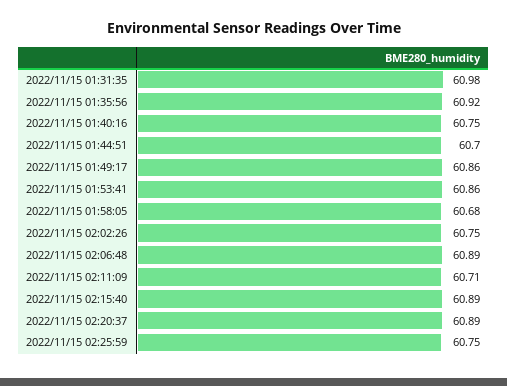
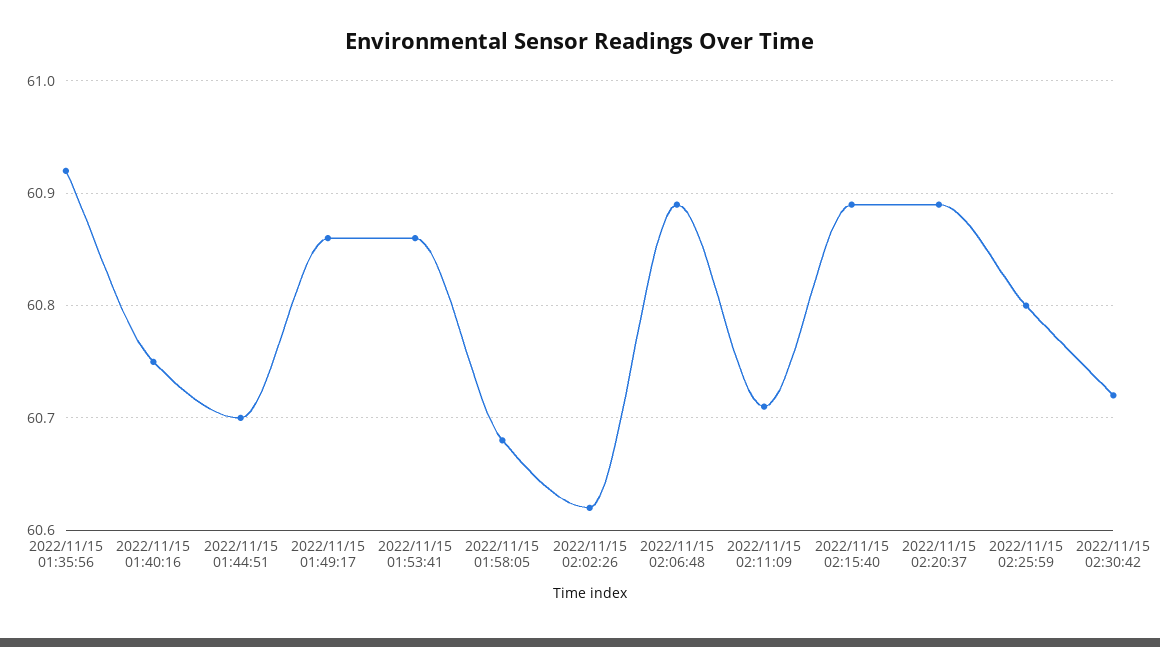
2022/11/15 01:31:35: 60.98 -> none
2022/11/15 02:02:26: 60.75 -> 60.62
2022/11/15 02:25:59: 60.75 -> 60.8
2022/11/15 02:30:42: none -> 60.72

